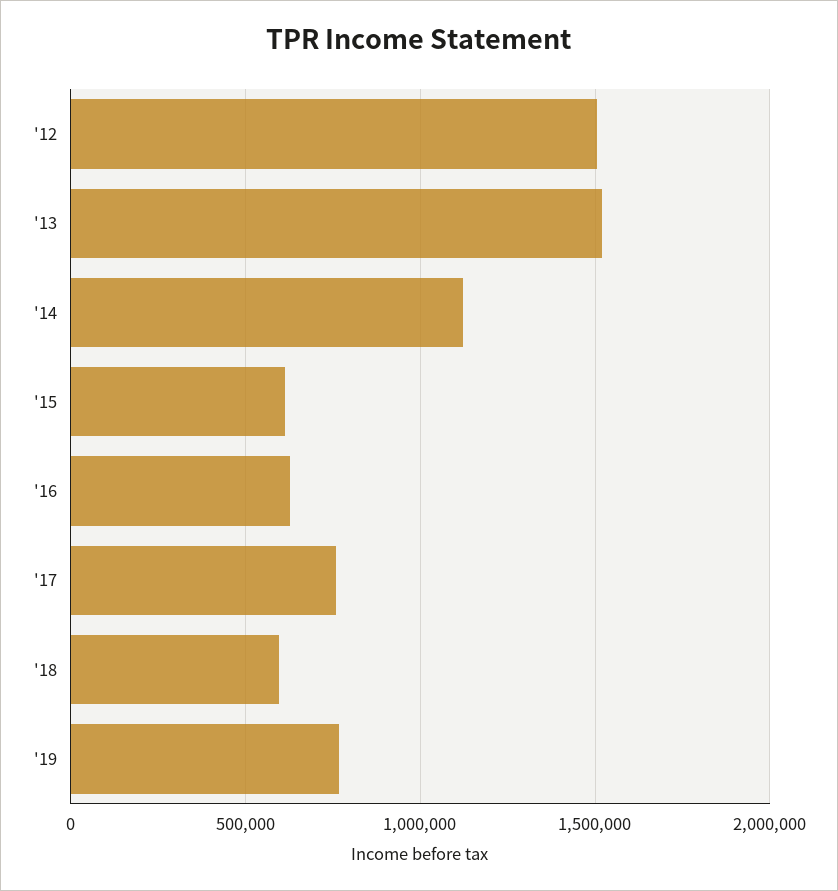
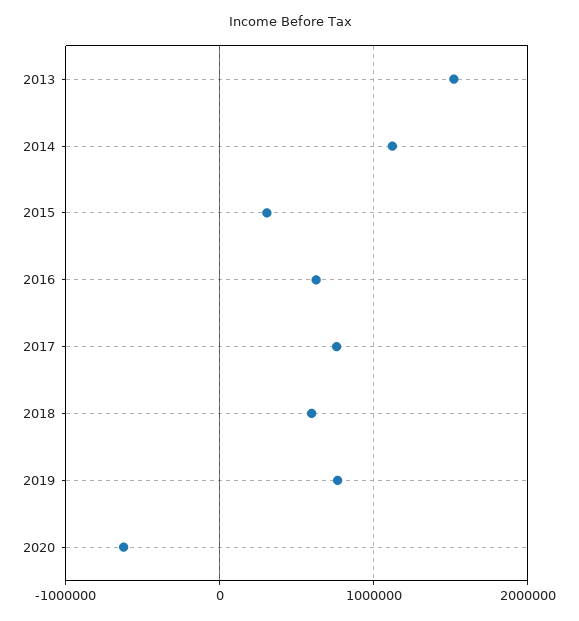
'12: 1500000 -> none
'15: 600000 -> 300000
2020: none -> -600000

